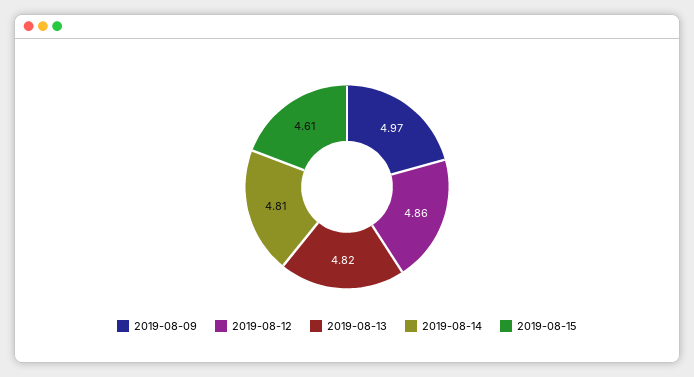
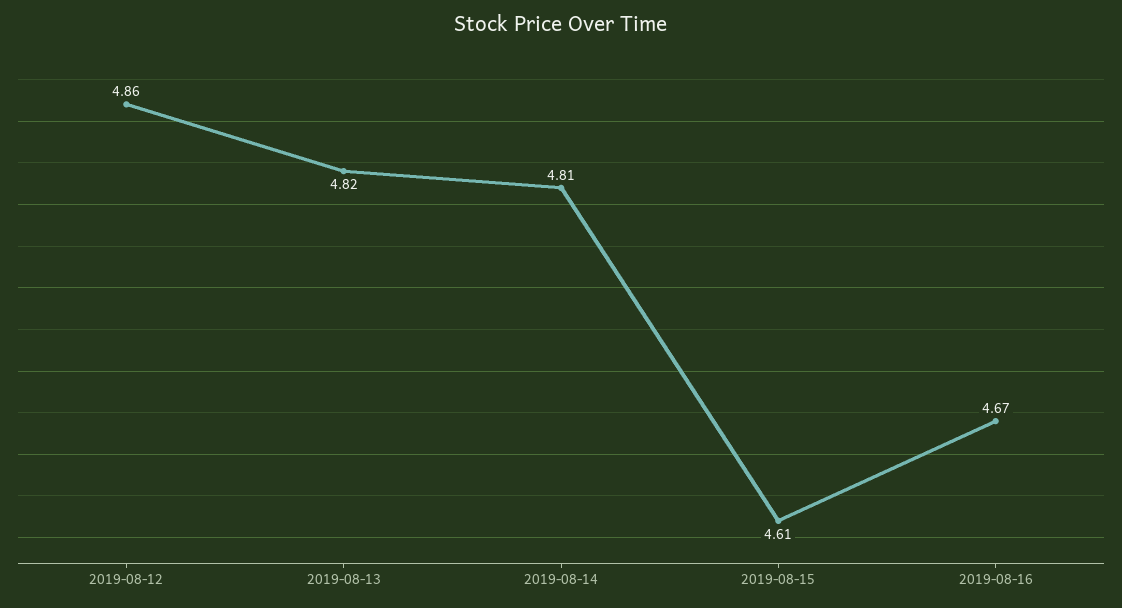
2019-08-09: 4.97 -> none
2019-08-16: none -> 4.67

